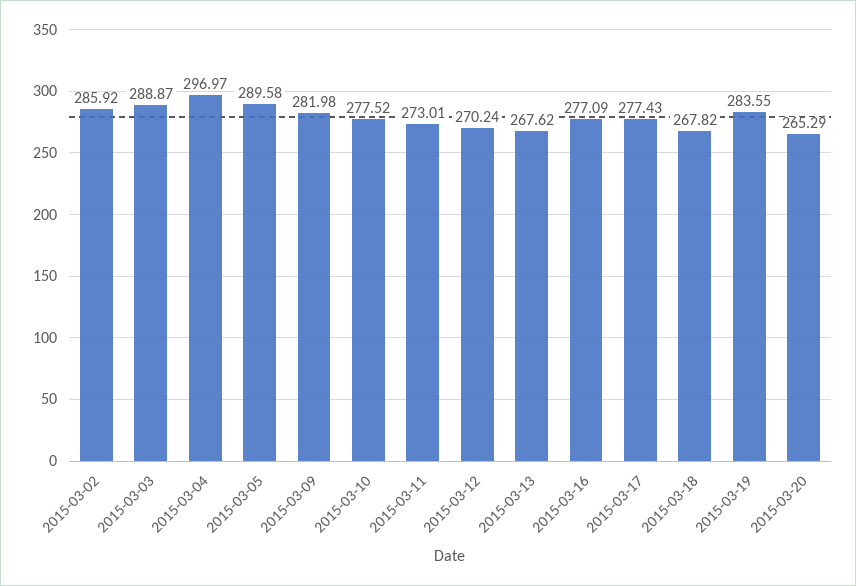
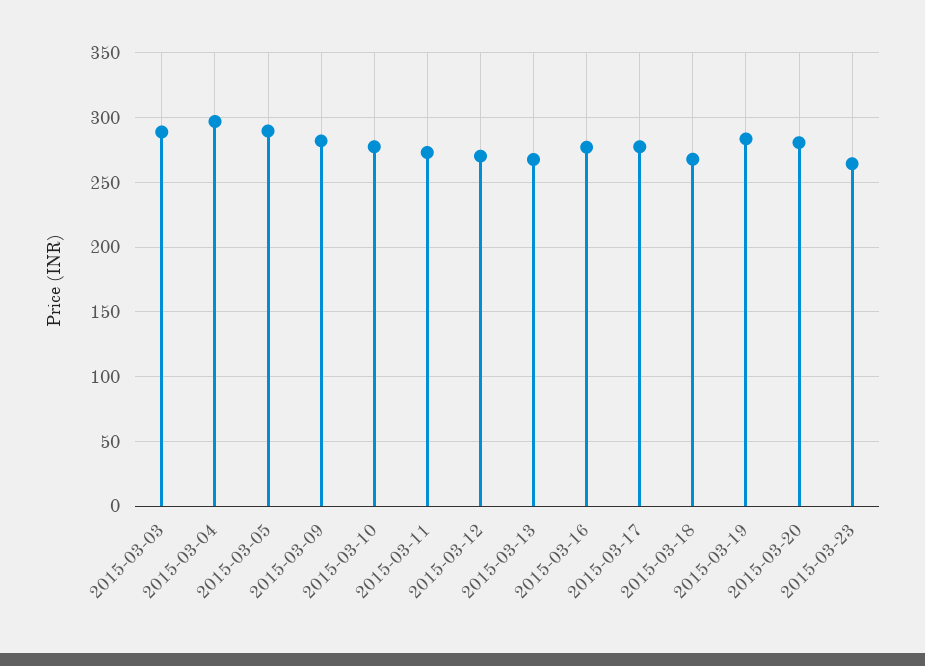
2015-03-02: 285.92 -> none
2015-03-20: 265.29 -> 280
2015-03-23: none -> 265

